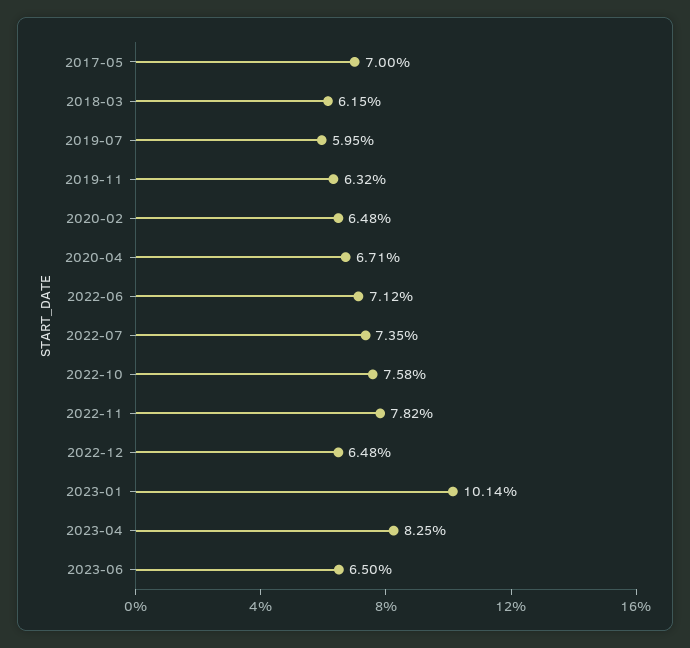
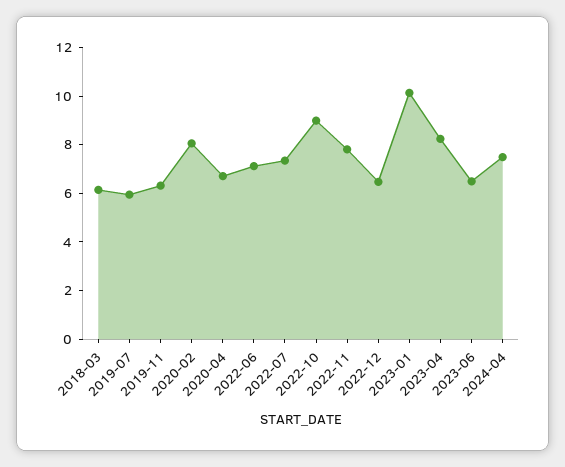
2017-05: 7 -> none
2020-02: 6.48 -> 8
2022-10: 7.58 -> 9
2024-04: none -> 7.5

